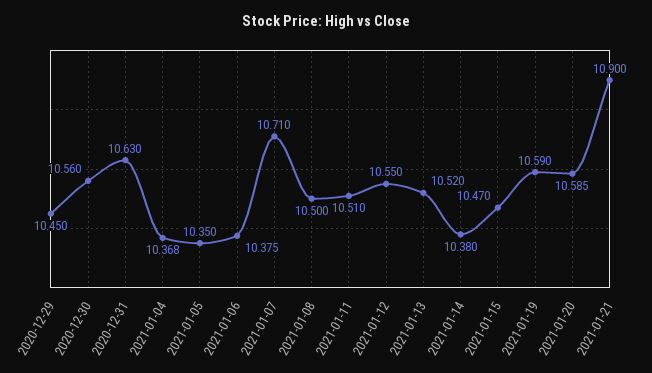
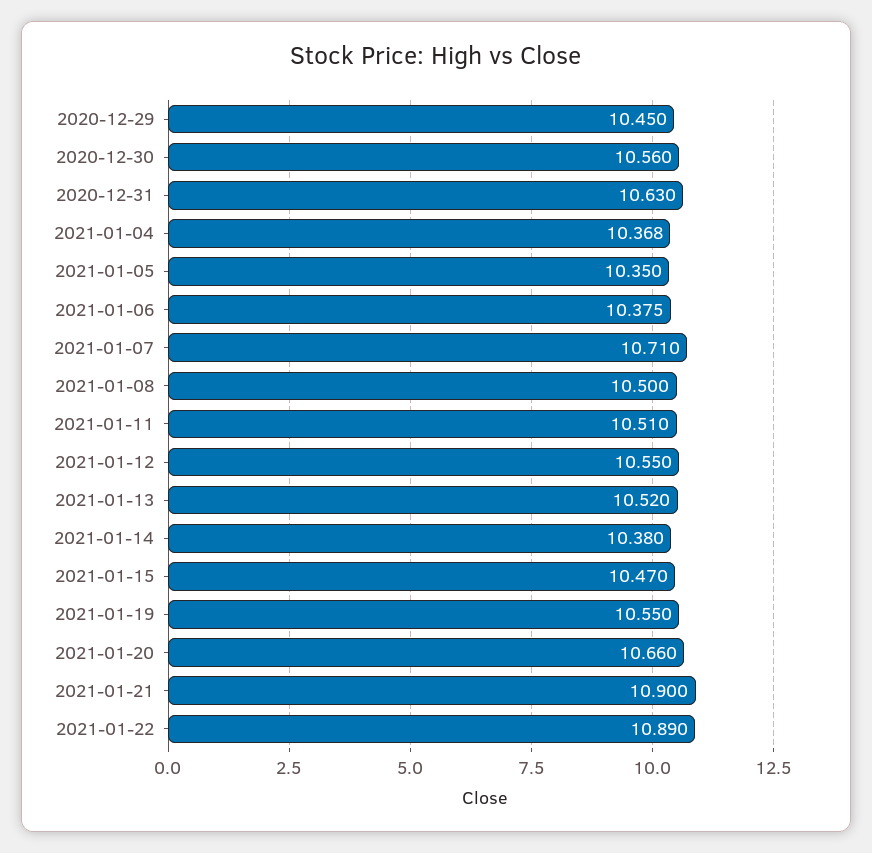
2021-01-19: 10.59 -> 10.55
2021-01-20: 10.585 -> 10.66
2021-01-22: none -> 10.89

